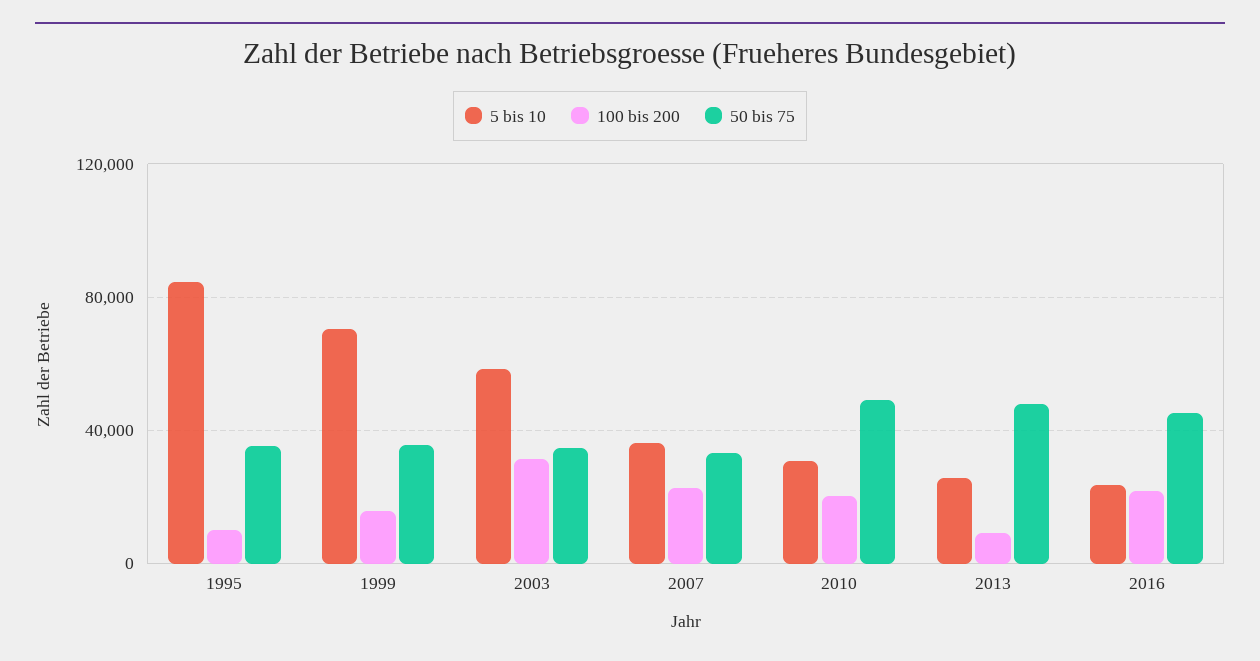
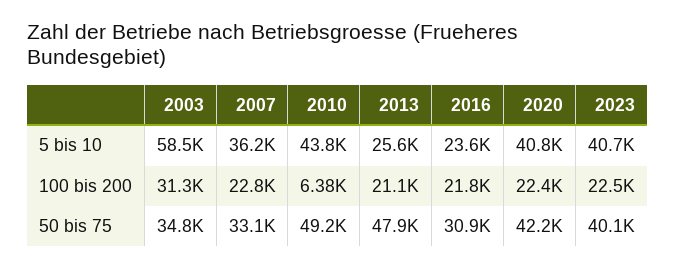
5 bis 10, 1995: 85000 -> none
100 bis 200, 1995: 10000 -> none
50 bis 75, 1995: 35000 -> none
5 bis 10, 1999: 70000 -> none
100 bis 200, 1999: 15000 -> none
50 bis 75, 1999: 35000 -> none
5 bis 10, 2010: 30000 -> 43800
100 bis 200, 2010: 20000 -> 6380
100 bis 200, 2013: 10000 -> 21100
50 bis 75, 2016: 45000 -> 30900
5 bis 10, 2020: none -> 40800
5 bis 10, 2023: none -> 40700
100 bis 200, 2020: none -> 22400
100 bis 200, 2023: none -> 22500
50 bis 75, 2020: none -> 42200
50 bis 75, 2023: none -> 40100

